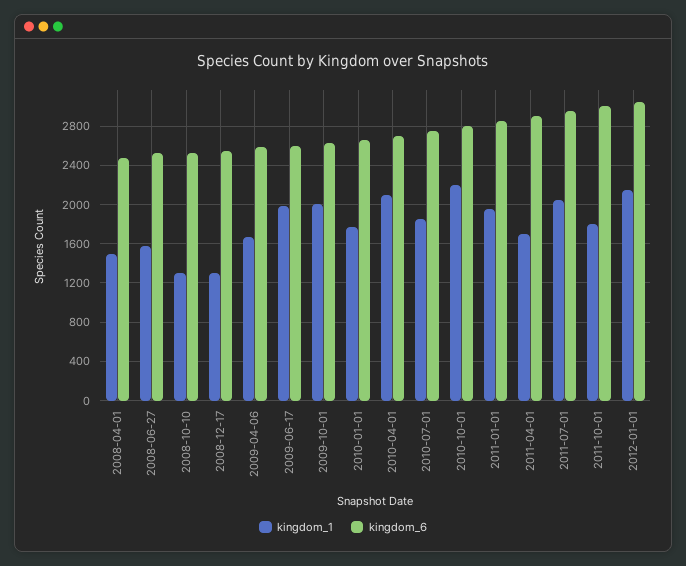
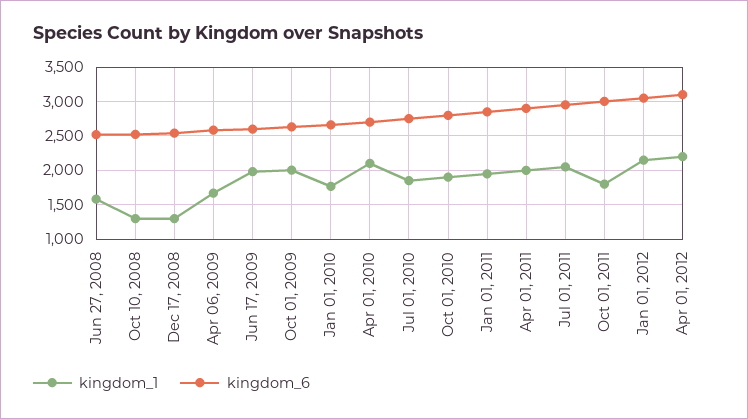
kingdom_1, 2008-04-01: 1500 -> none
kingdom_6, 2008-04-01: 2500 -> none
kingdom_1, 2010-10-01: 2200 -> 1900
kingdom_1, 2011-04-01: 1700 -> 2000
kingdom_1, Apr 01, 2012: none -> 2200
kingdom_6, Apr 01, 2012: none -> 3100

